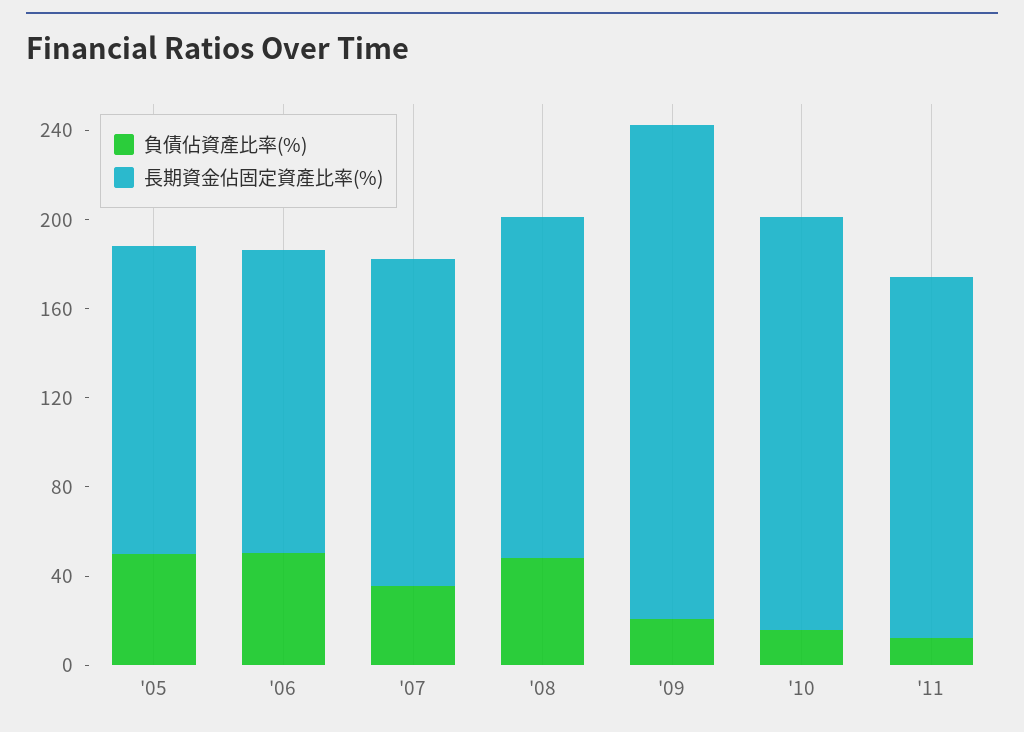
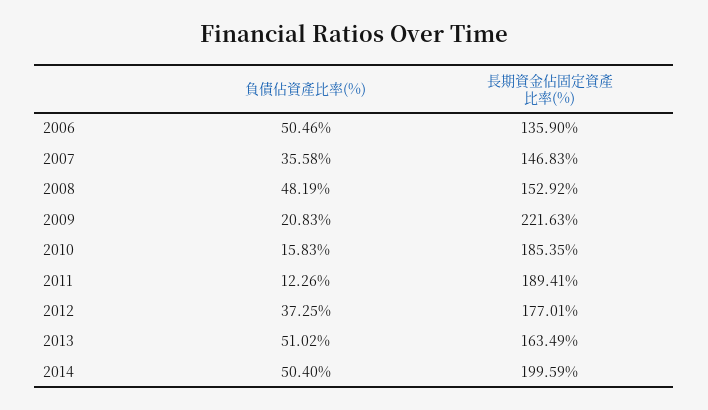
負債佔資產比率(%), '05: 50 -> none
長期資金佔固定資產比率(%), '05: 140 -> none
長期資金佔固定資產比率(%), '11: 160 -> 189.41
負債佔資產比率(%), 2012: none -> 37.25
長期資金佔固定資產比率(%), 2012: none -> 177.01
負債佔資產比率(%), 2013: none -> 51.02
長期資金佔固定資產比率(%), 2013: none -> 163.49
負債佔資產比率(%), 2014: none -> 50.4
長期資金佔固定資產比率(%), 2014: none -> 199.59

